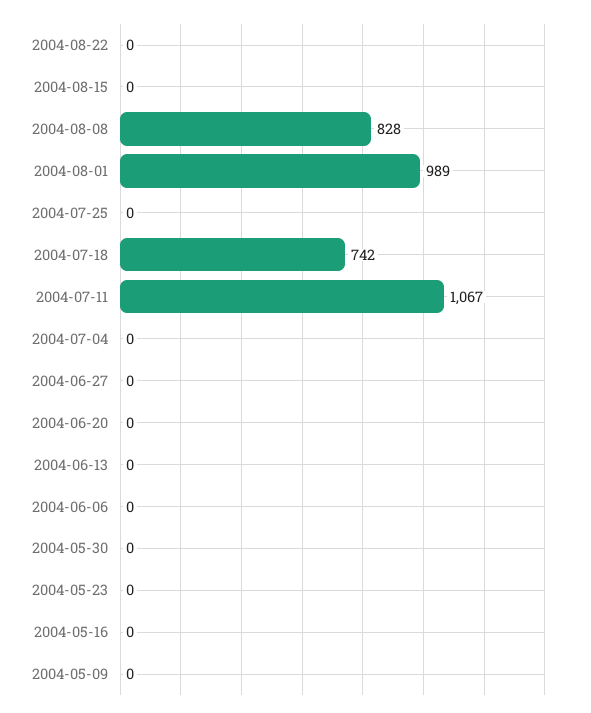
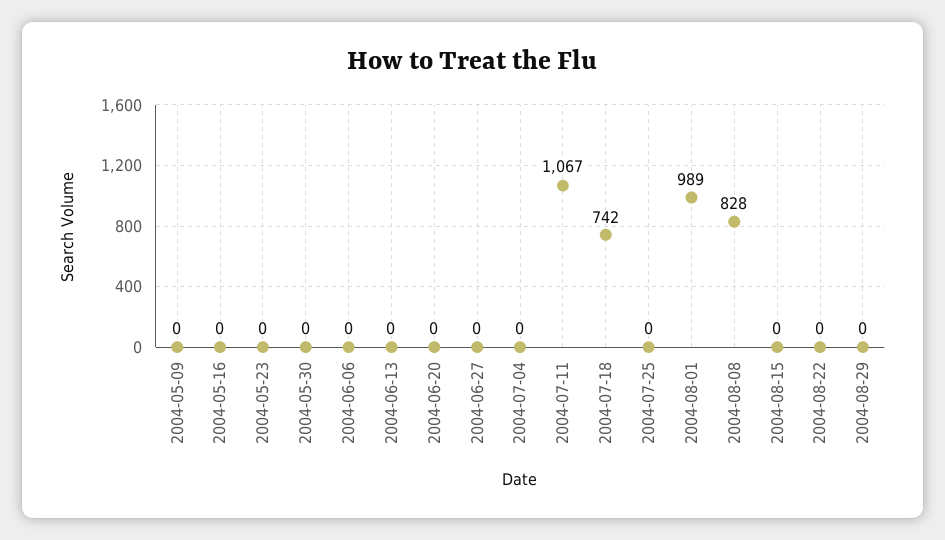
2004-08-29: none -> 0

